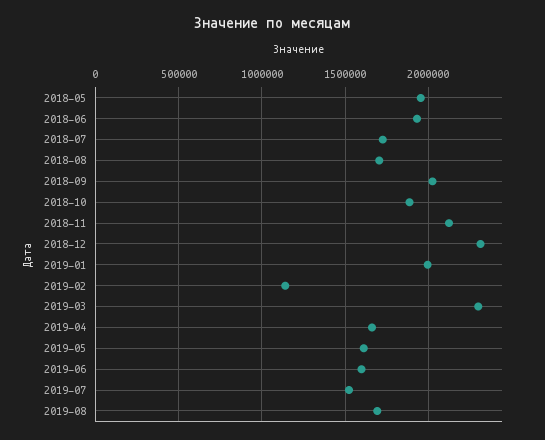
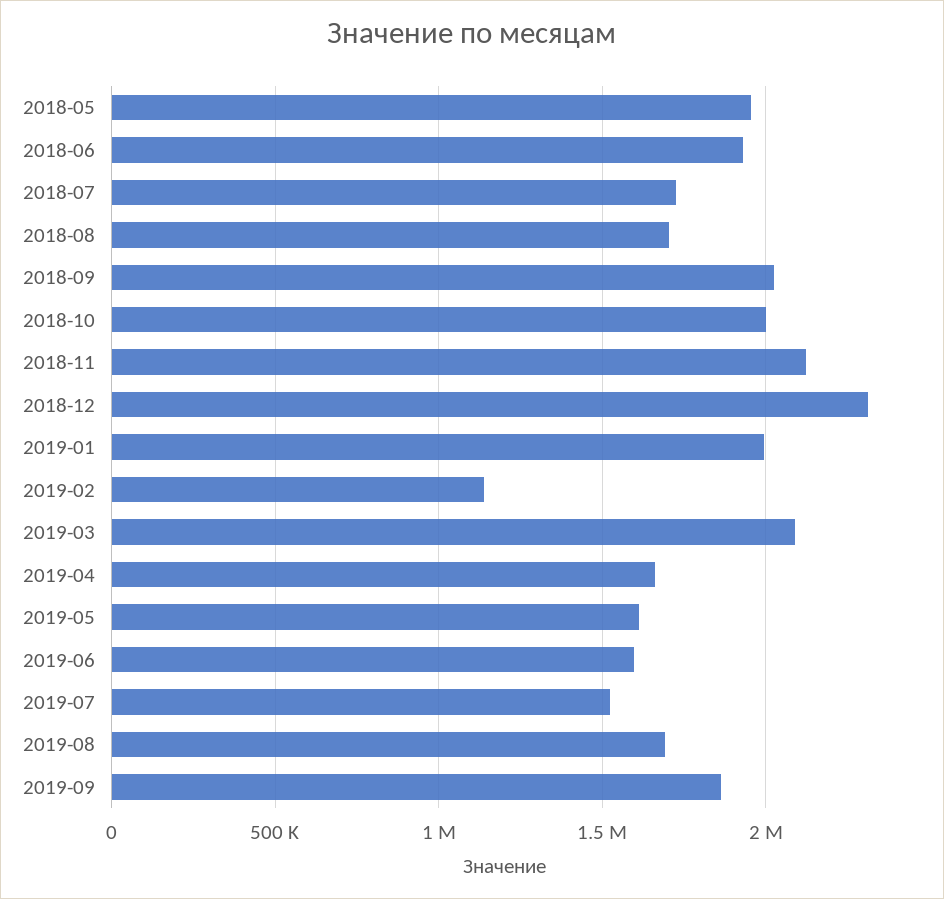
2018-10: 1900000 -> 2000000
2019-03: 2300000 -> 2100000
2019-09: none -> 1850000

